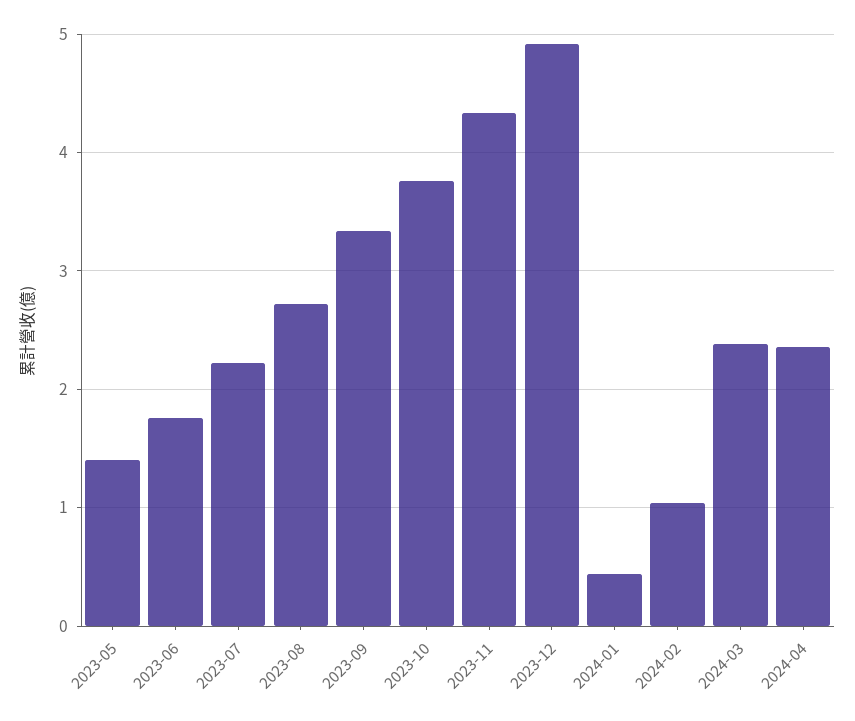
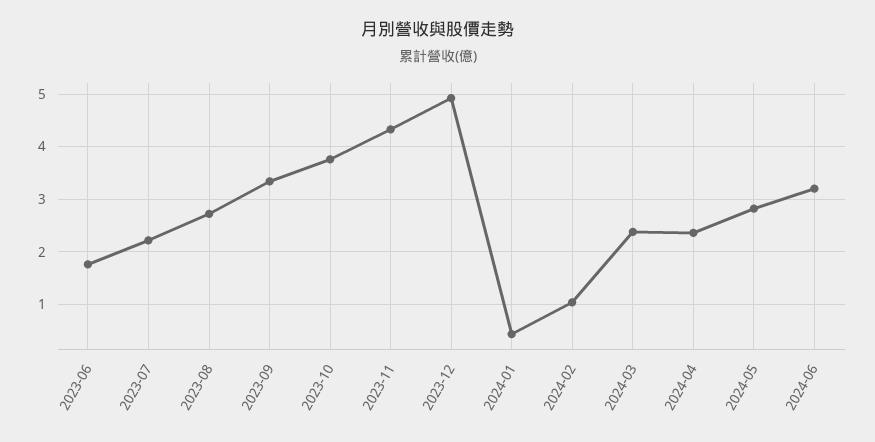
2023-05: 1.4 -> none
2024-05: none -> 2.8
2024-06: none -> 3.2

